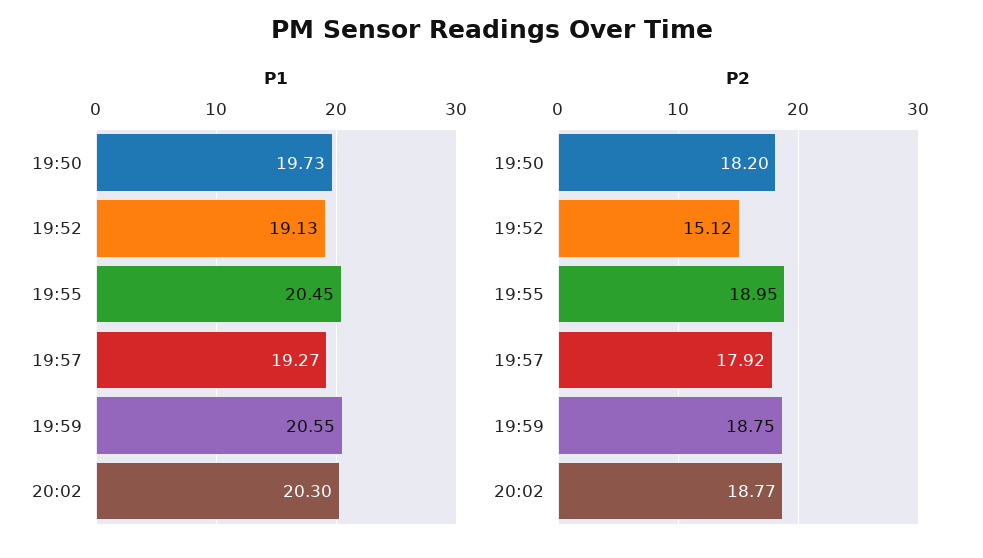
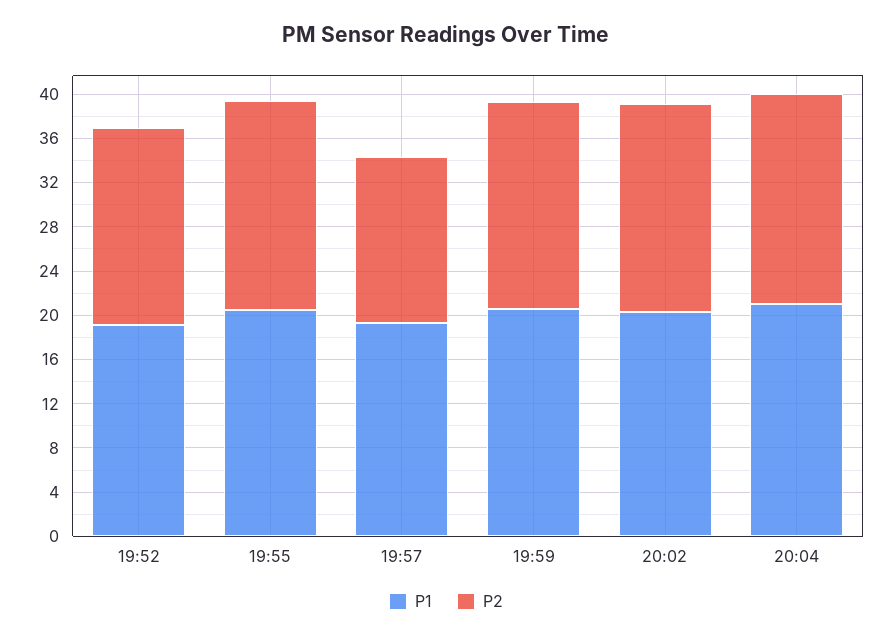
P1, 19:50: 19.73 -> none
P2, 19:50: 18.2 -> none
P2, 19:52: 15.12 -> 18
P2, 19:57: 17.92 -> 15
P1, 20:04: none -> 21
P2, 20:04: none -> 19

